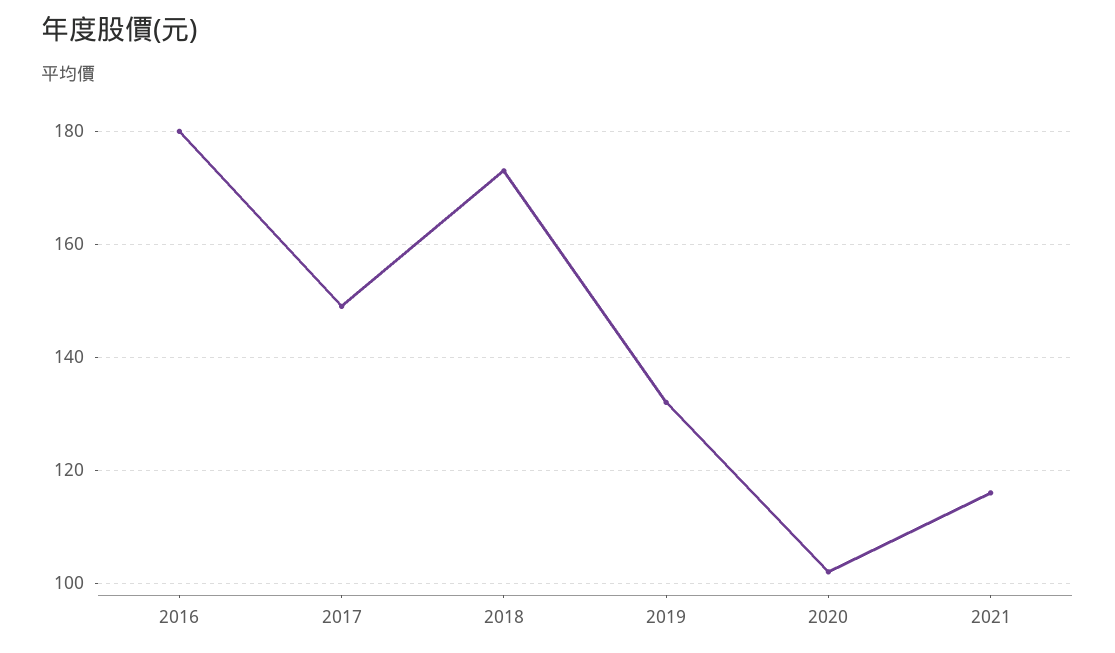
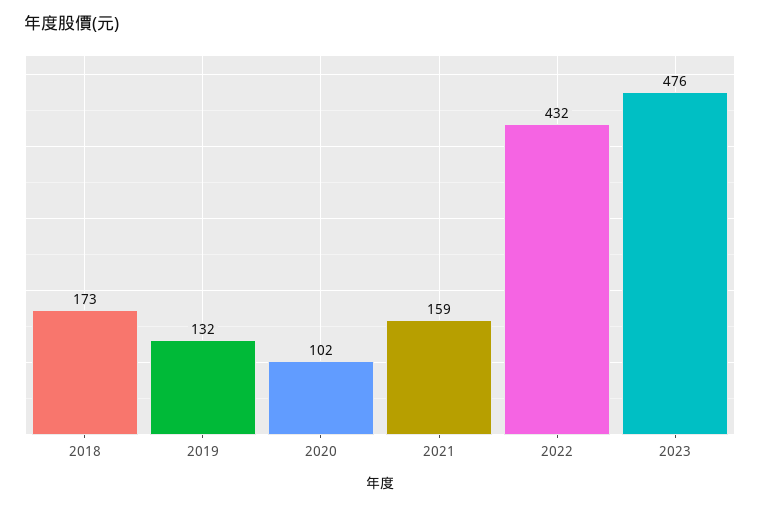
2016: 180 -> none
2017: 150 -> none
2021: 115 -> 159
2022: none -> 432
2023: none -> 476

